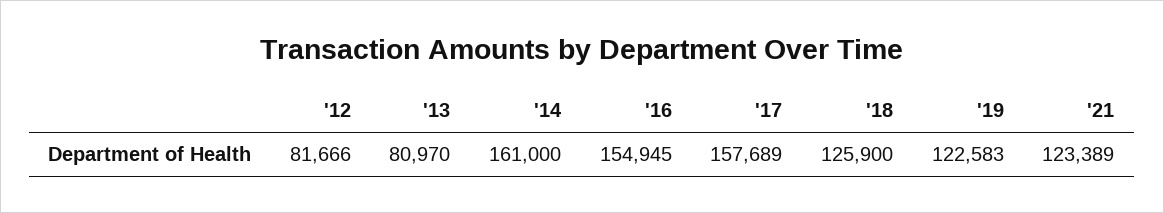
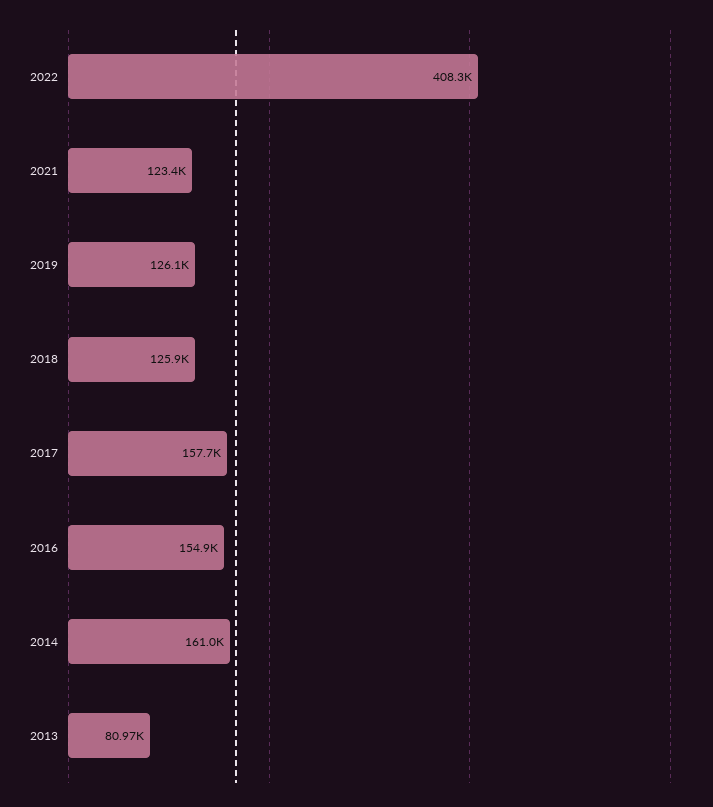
'12: 81666 -> none
'19: 122583 -> 126100
2022: none -> 408300

